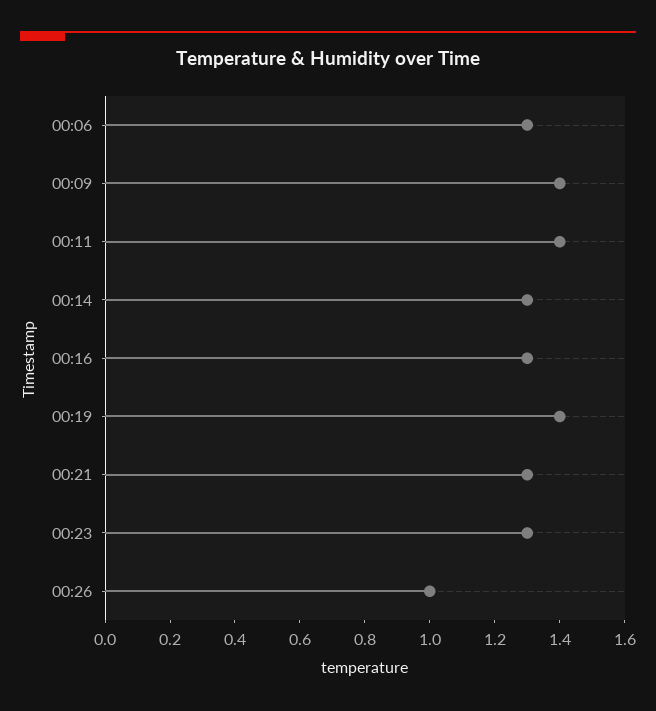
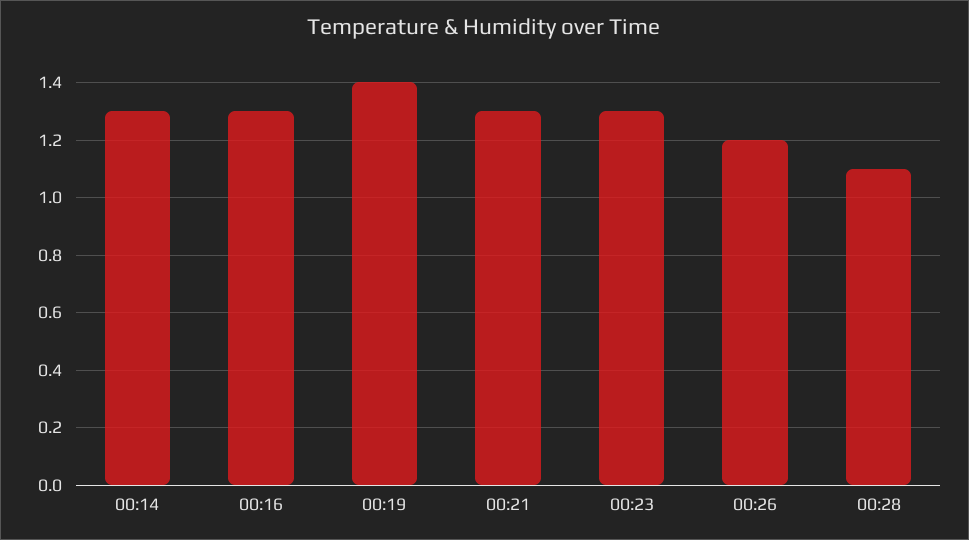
00:06: 1.3 -> none
00:09: 1.4 -> none
00:11: 1.4 -> none
00:26: 1 -> 1.2
00:28: none -> 1.1

